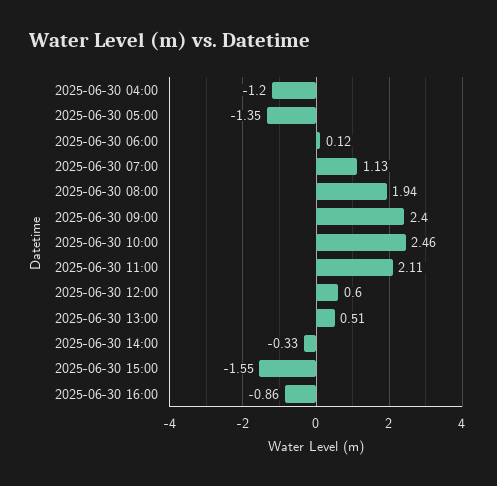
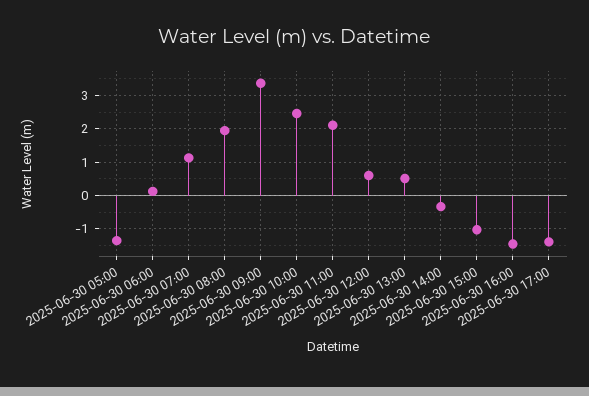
2025-06-30 04:00: -1.2 -> none
2025-06-30 09:00: 2.4 -> 3.4
2025-06-30 15:00: -1.55 -> -1
2025-06-30 16:00: -0.86 -> -1.4
2025-06-30 17:00: none -> -1.4

